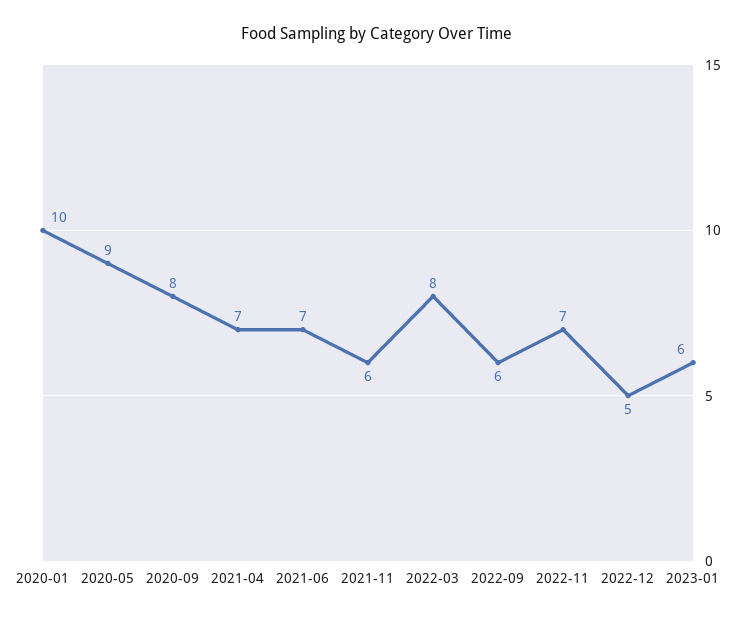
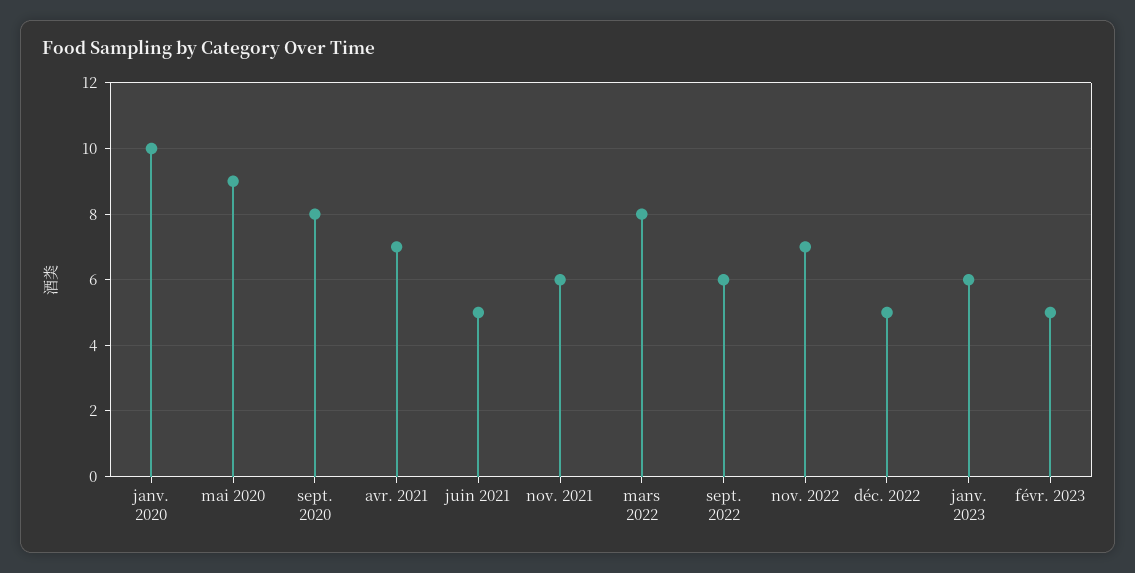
2021-06: 7 -> 5
févr. 2023: none -> 5

